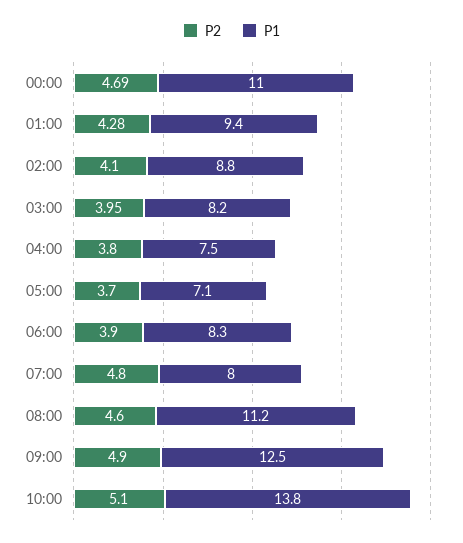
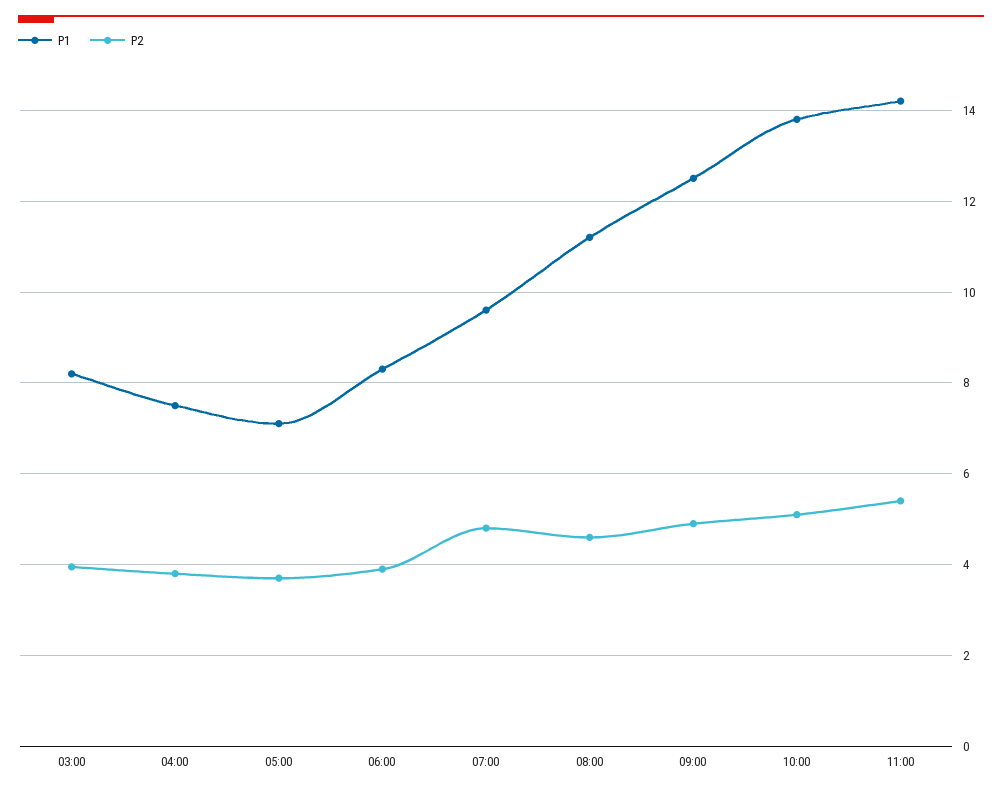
P2, 00:00: 4.69 -> none
P1, 00:00: 11 -> none
P2, 01:00: 4.28 -> none
P1, 01:00: 9.4 -> none
P2, 02:00: 4.1 -> none
P1, 02:00: 8.8 -> none
P1, 07:00: 8 -> 9.6
P1, 11:00: none -> 14.2
P2, 11:00: none -> 5.4

